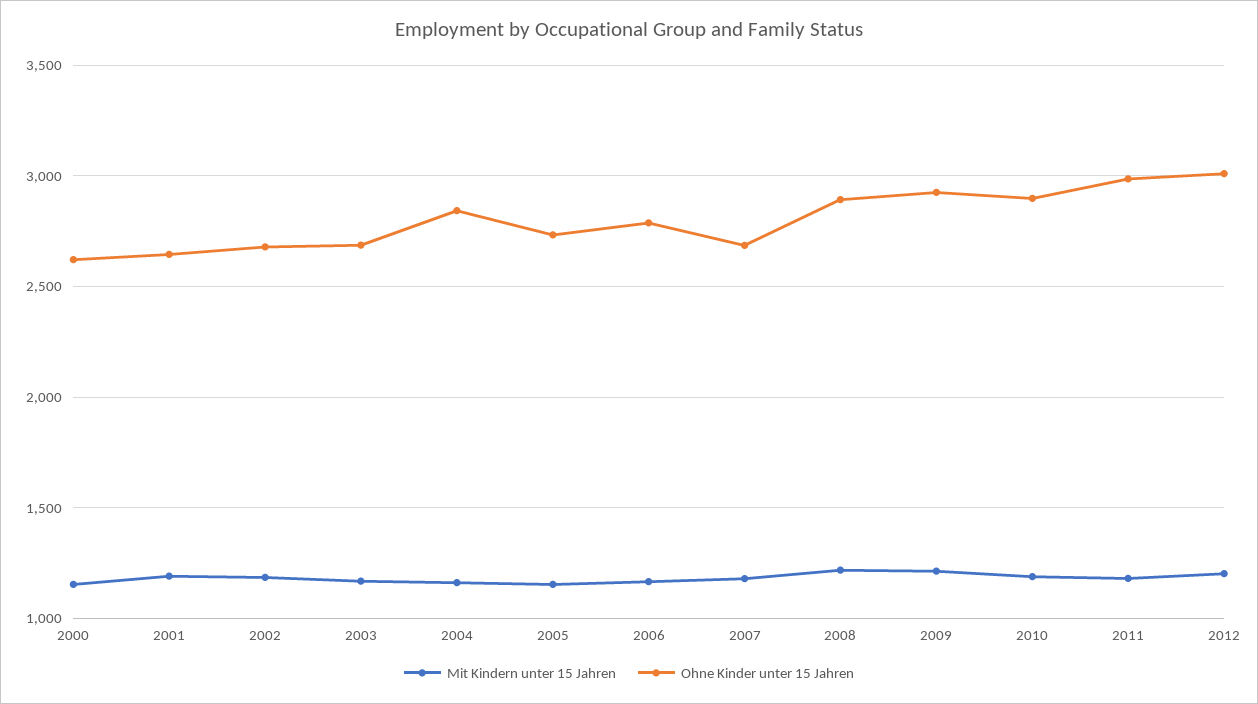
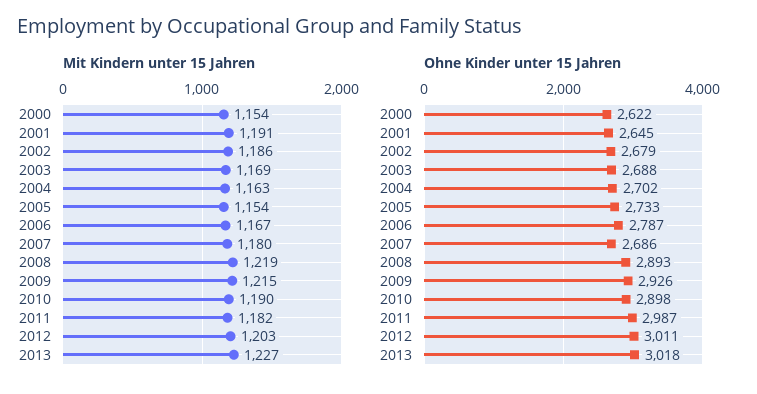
Ohne Kinder unter 15 Jahren, 2004: 2850 -> 2702
Mit Kindern unter 15 Jahren, 2013: none -> 1227
Ohne Kinder unter 15 Jahren, 2013: none -> 3018

